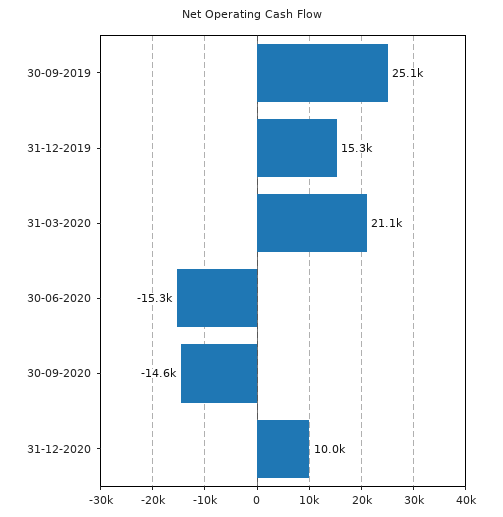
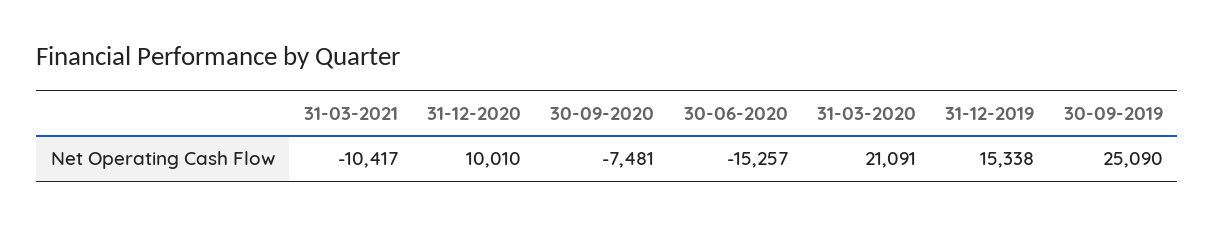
30-09-2020: -14600 -> -7481
31-03-2021: none -> -10417

